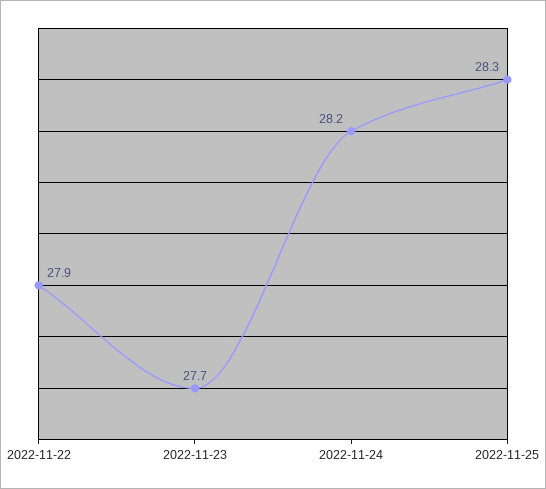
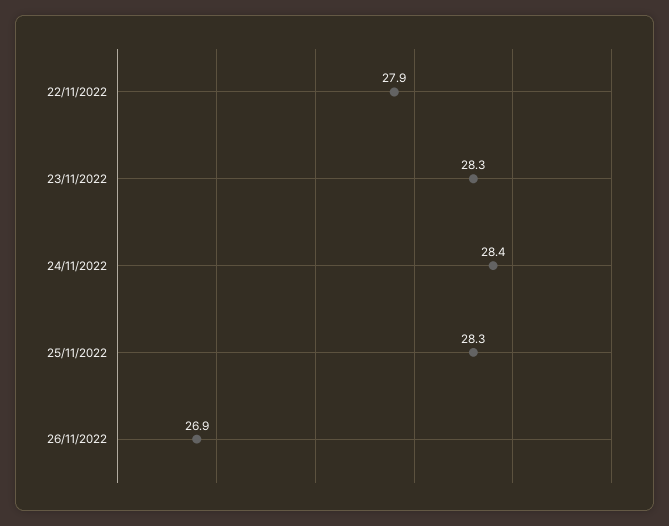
2022-11-23: 27.7 -> 28.3
2022-11-24: 28.2 -> 28.4
26/11/2022: none -> 26.9

